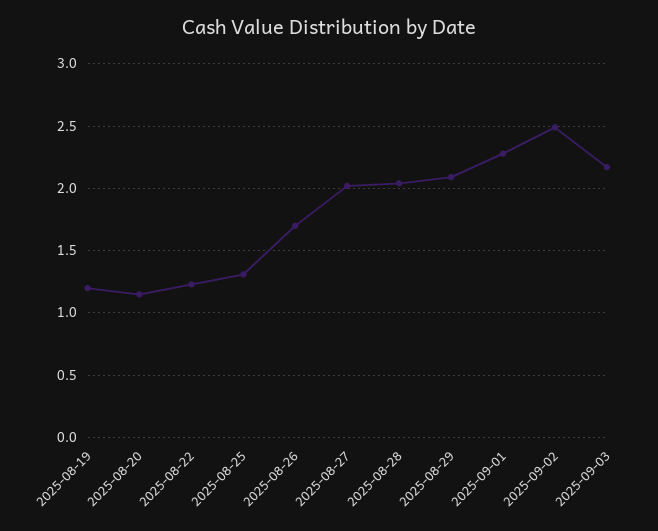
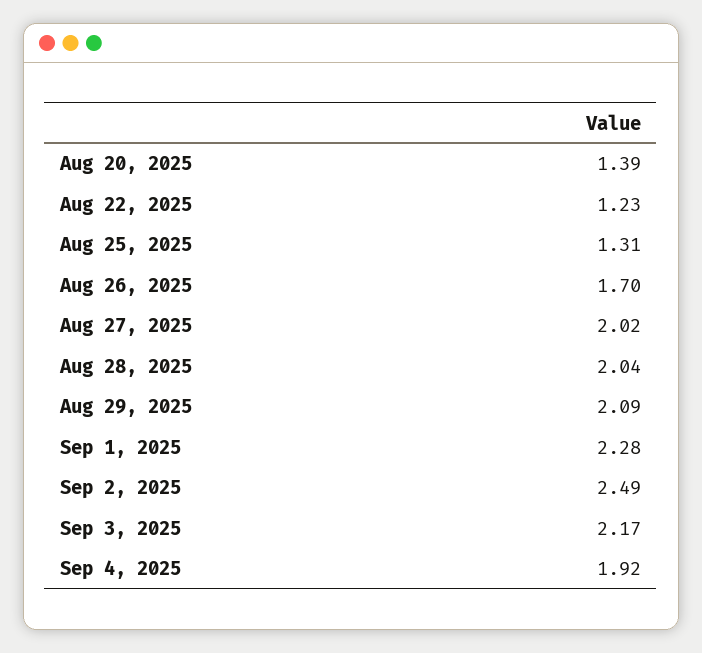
2025-08-19: 1.2 -> none
2025-08-20: 1.15 -> 1.39
Sep 4, 2025: none -> 1.92

